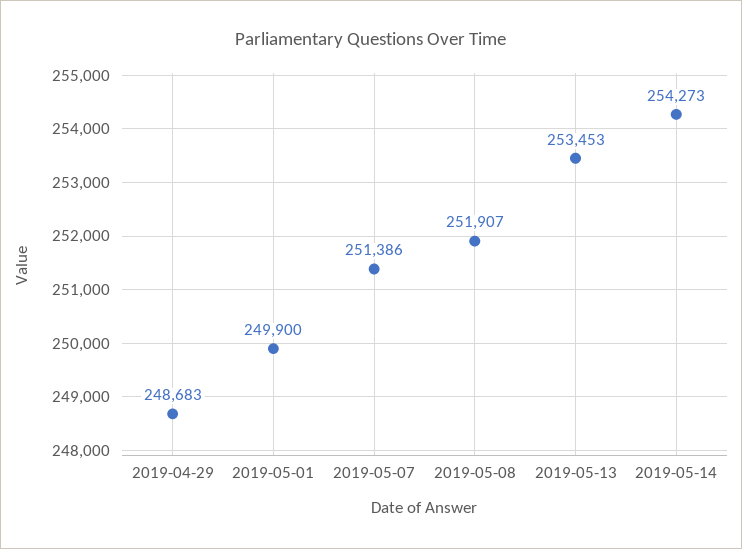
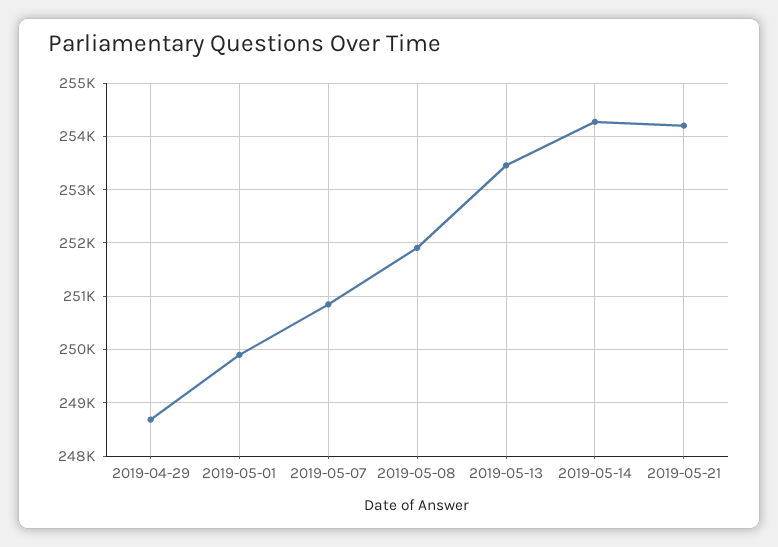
2019-05-07: 251386 -> 250800
2019-05-21: none -> 254200

